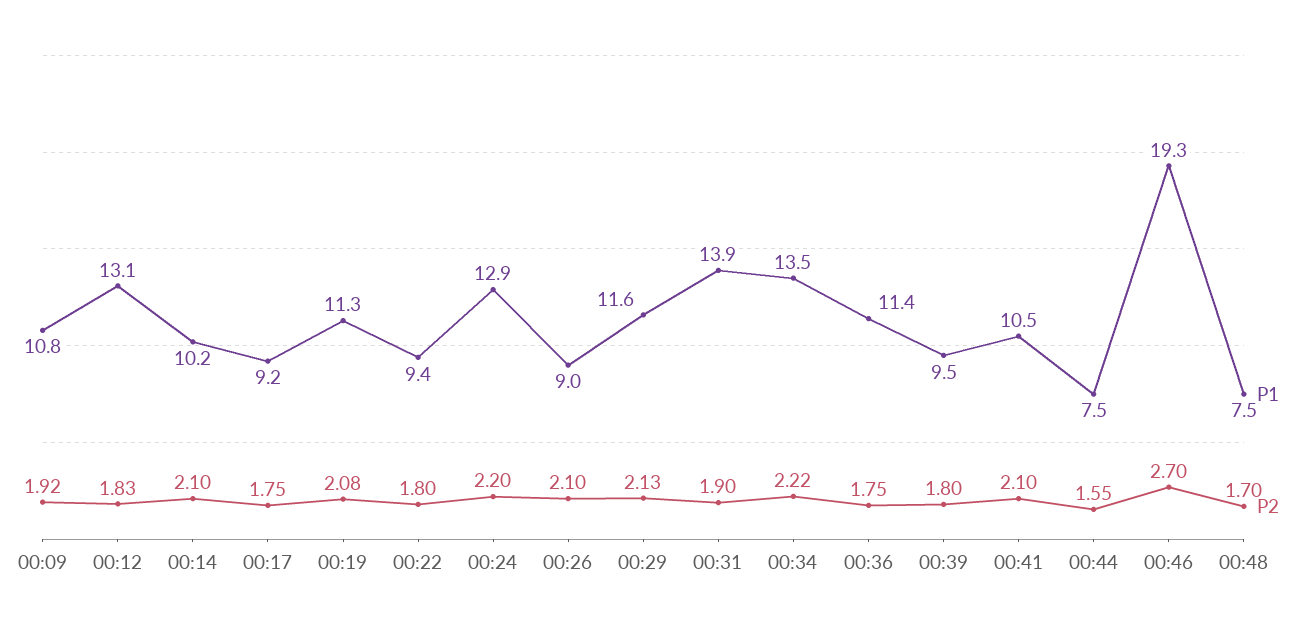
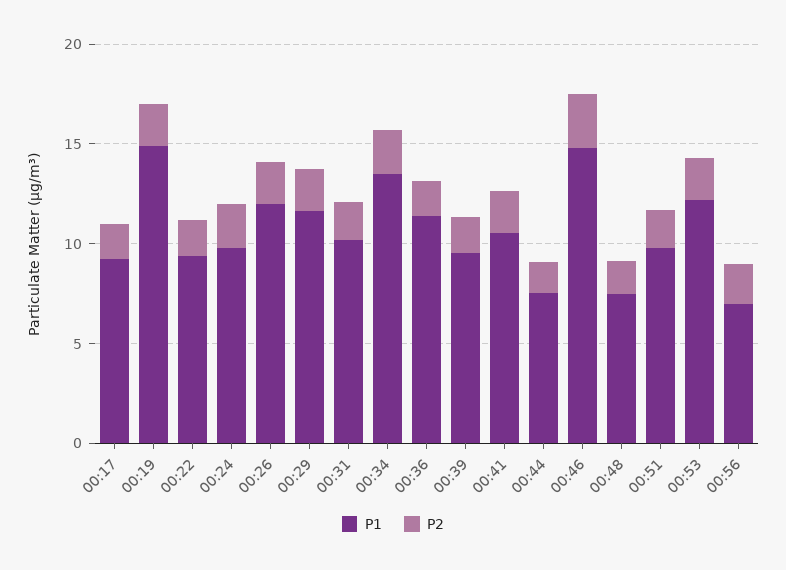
P1, 00:09: 10.8 -> none
P2, 00:09: 1.92 -> none
P1, 00:12: 13.1 -> none
P2, 00:12: 1.83 -> none
P1, 00:14: 10.2 -> none
P2, 00:14: 2.1 -> none
P1, 00:19: 11.3 -> 15
P1, 00:24: 12.9 -> 10
P1, 00:26: 9 -> 12
P1, 00:31: 13.9 -> 10
P1, 00:46: 19.3 -> 15
P1, 00:51: none -> 10
P2, 00:51: none -> 2
P1, 00:53: none -> 12
P2, 00:53: none -> 2
P1, 00:56: none -> 7
P2, 00:56: none -> 2

